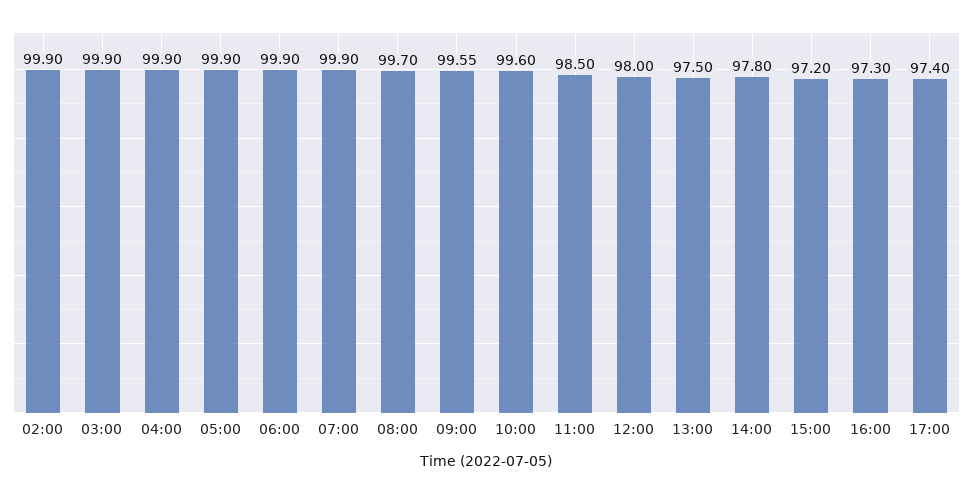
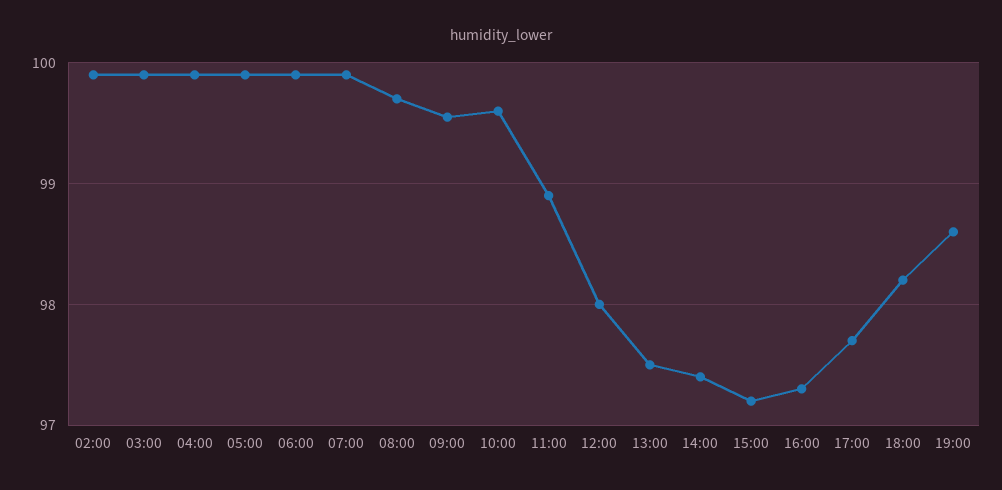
11:00: 98.5 -> 98.9
14:00: 97.8 -> 97.4
17:00: 97.4 -> 97.7
18:00: none -> 98.2
19:00: none -> 98.6

